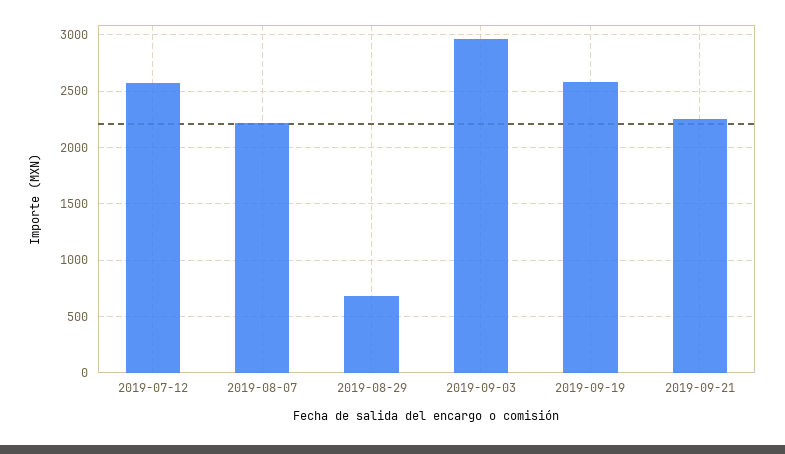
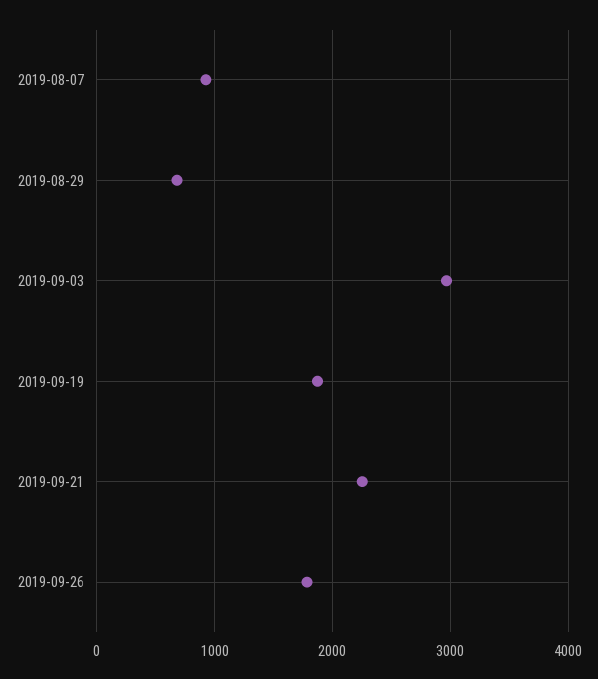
2019-07-12: 2600 -> none
2019-08-07: 2200 -> 900
2019-09-19: 2600 -> 1900
2019-09-26: none -> 1800

